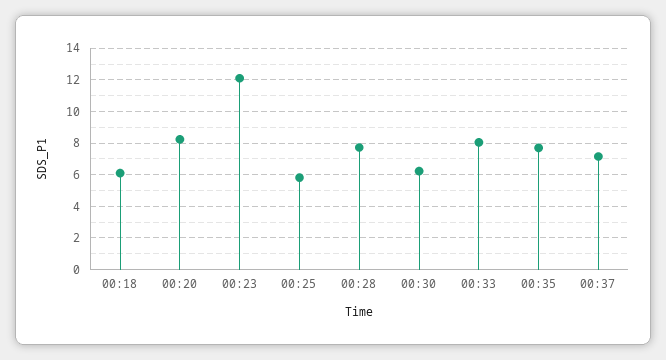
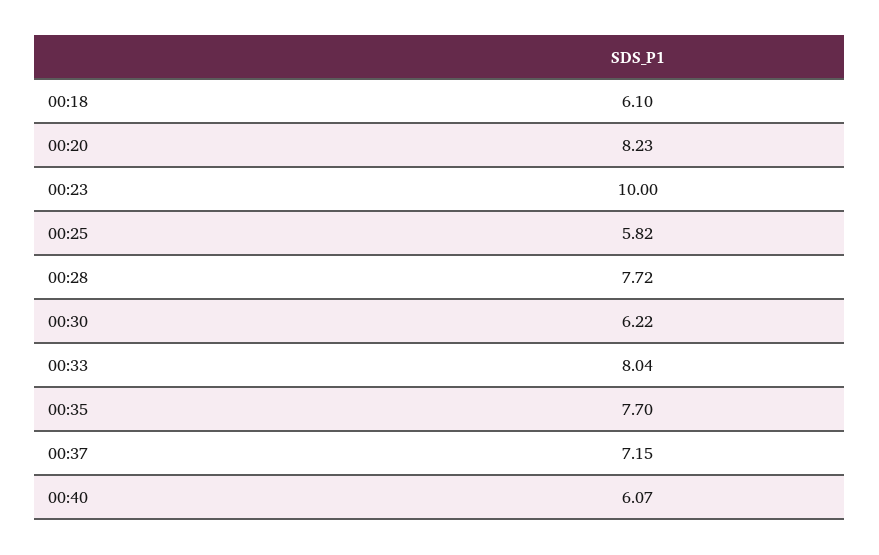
00:23: 12 -> 10
00:40: none -> 6.07

